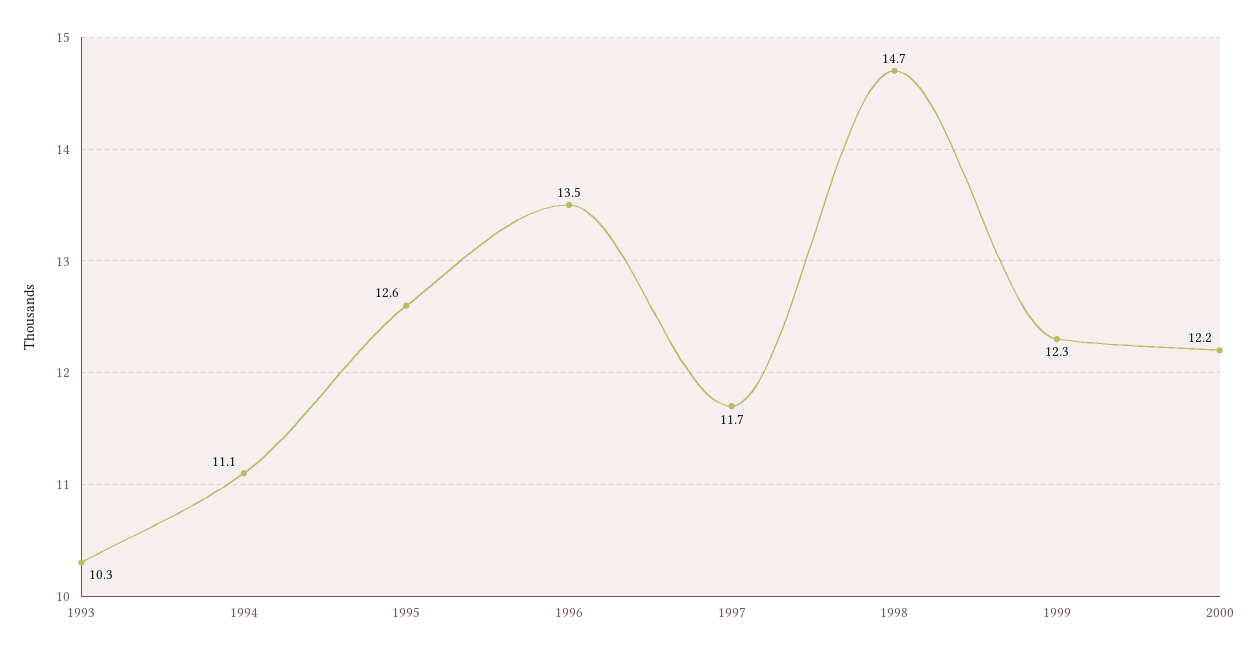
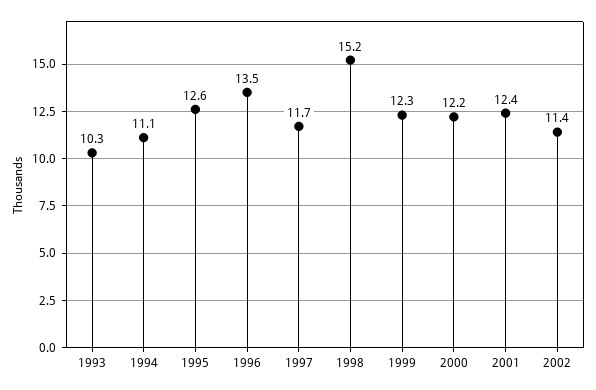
1998: 14.7 -> 15.2
2001: none -> 12.4
2002: none -> 11.4

